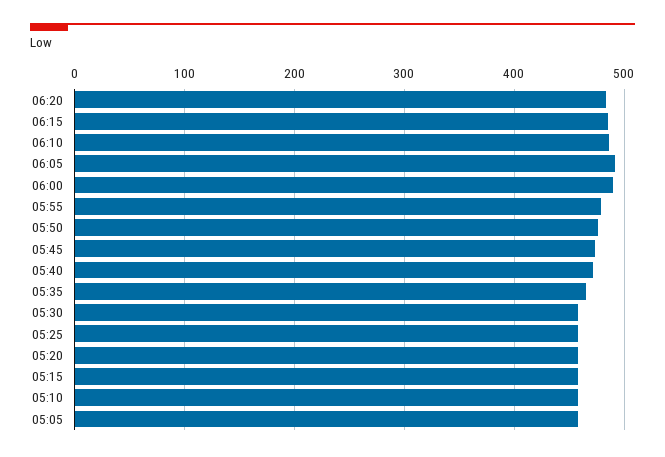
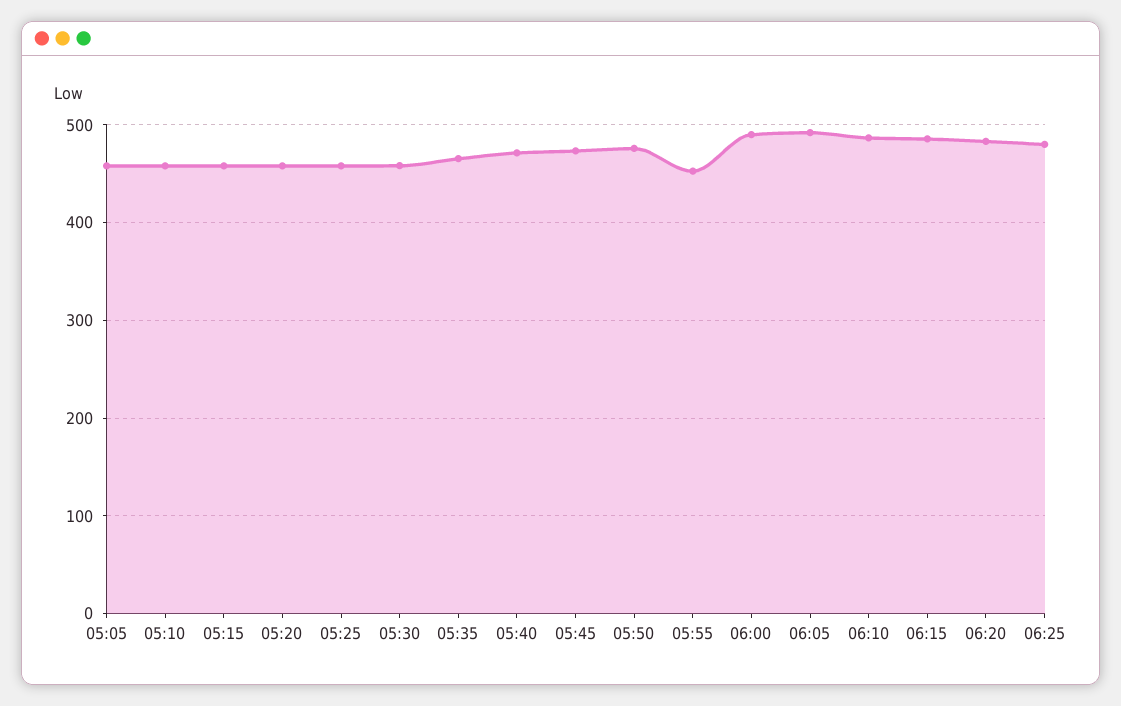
05:55: 480 -> 450
06:25: none -> 480

